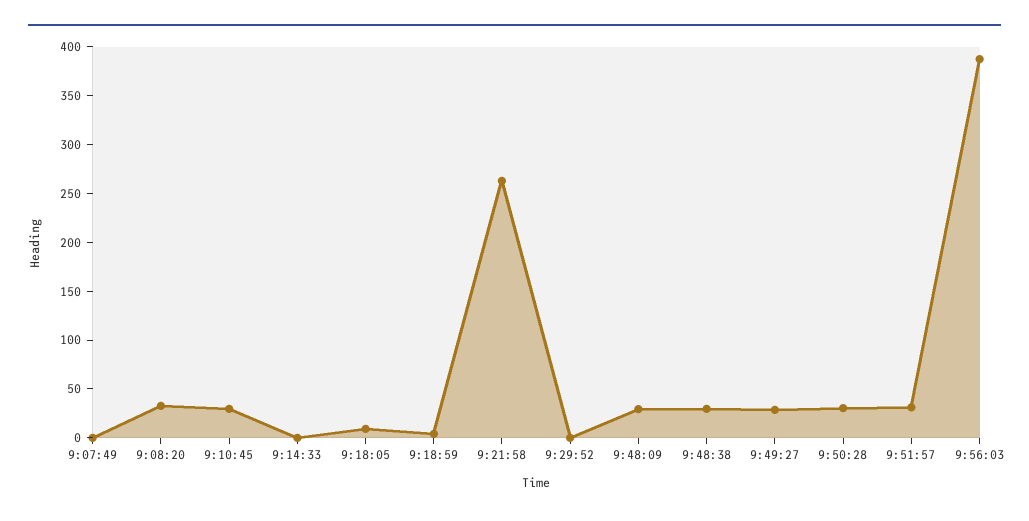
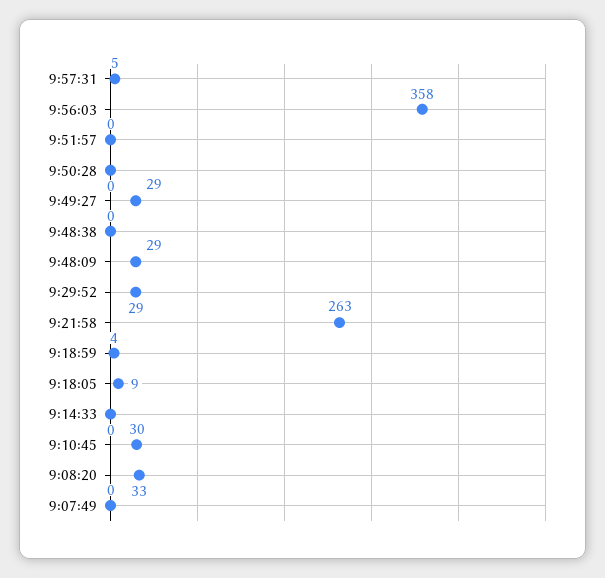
9:29:52: 0 -> 29
9:48:38: 30 -> 0
9:50:28: 30 -> 0
9:51:57: 30 -> 0
9:56:03: 390 -> 358
9:57:31: none -> 5

